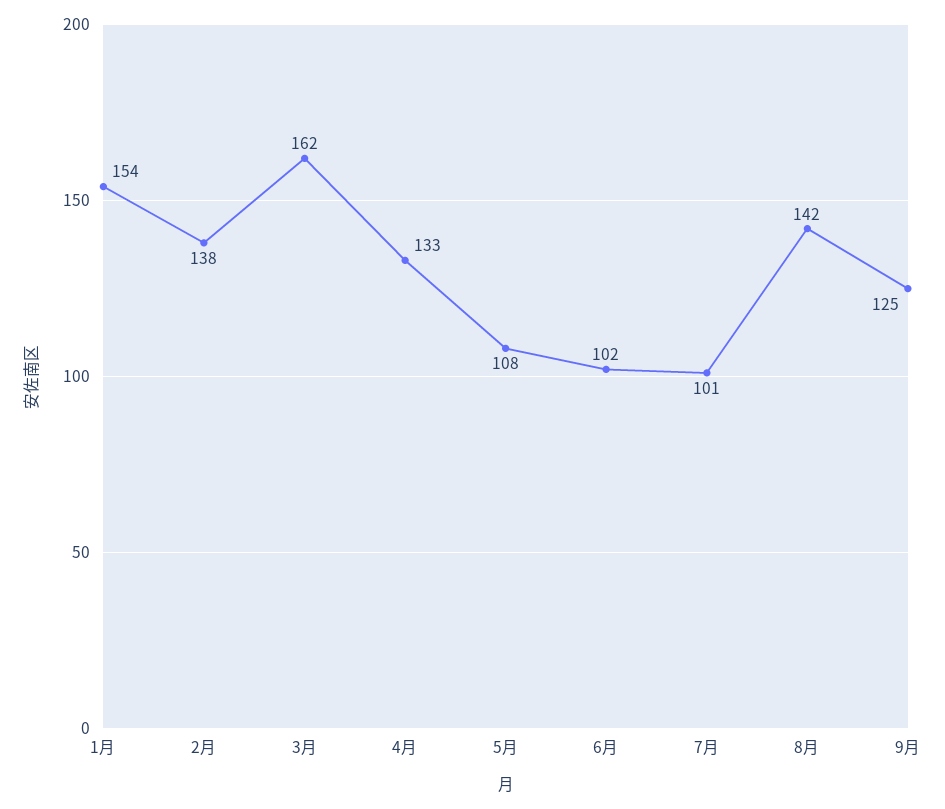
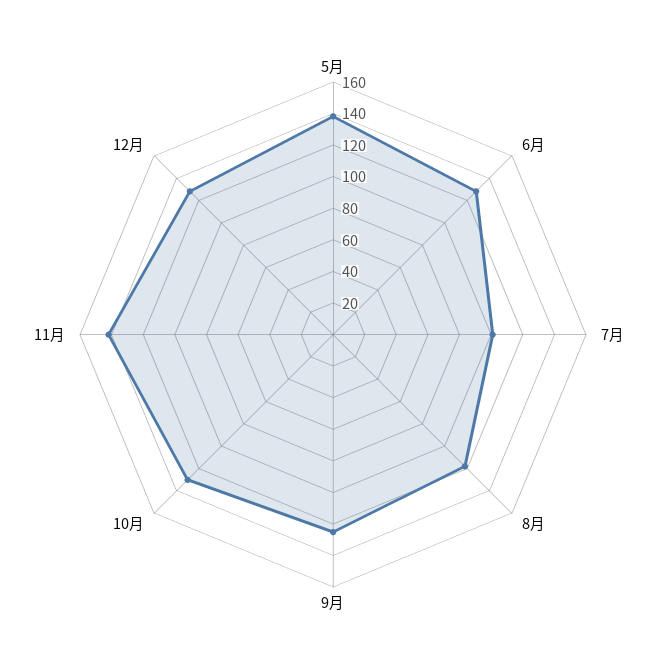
1月: 154 -> none
2月: 138 -> none
3月: 162 -> none
4月: 133 -> none
5月: 108 -> 140
6月: 102 -> 130
8月: 142 -> 120
10月: none -> 130
11月: none -> 140
12月: none -> 130

